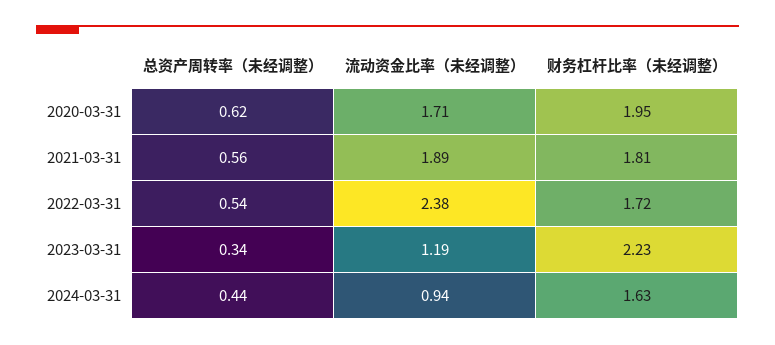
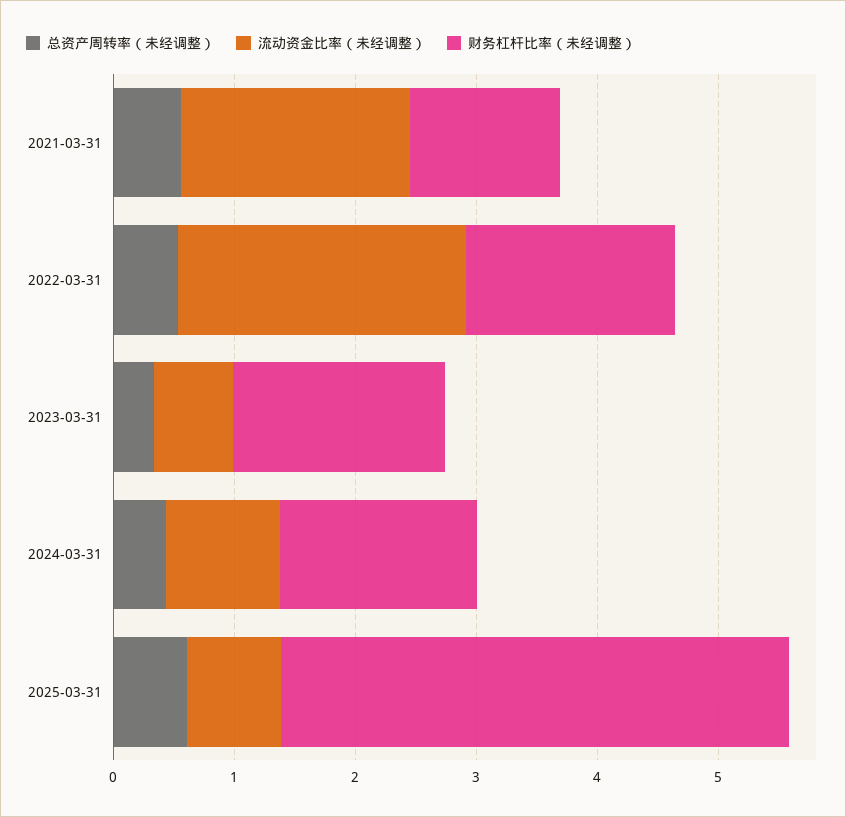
总资产周转率（未经调整）, 2020-03-31: 0.62 -> none
流动资金比率（未经调整）, 2020-03-31: 1.71 -> none
财务杠杆比率（未经调整）, 2020-03-31: 1.95 -> none
财务杠杆比率（未经调整）, 2021-03-31: 1.81 -> 1.2
流动资金比率（未经调整）, 2023-03-31: 1.19 -> 0.6
财务杠杆比率（未经调整）, 2023-03-31: 2.23 -> 1.8
总资产周转率（未经调整）, 2025-03-31: none -> 0.6
流动资金比率（未经调整）, 2025-03-31: none -> 0.8
财务杠杆比率（未经调整）, 2025-03-31: none -> 4.2

